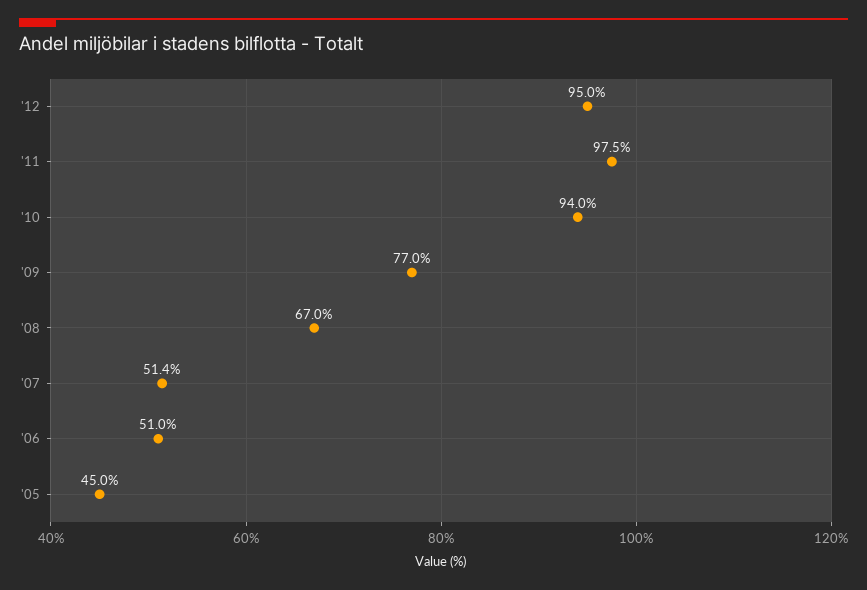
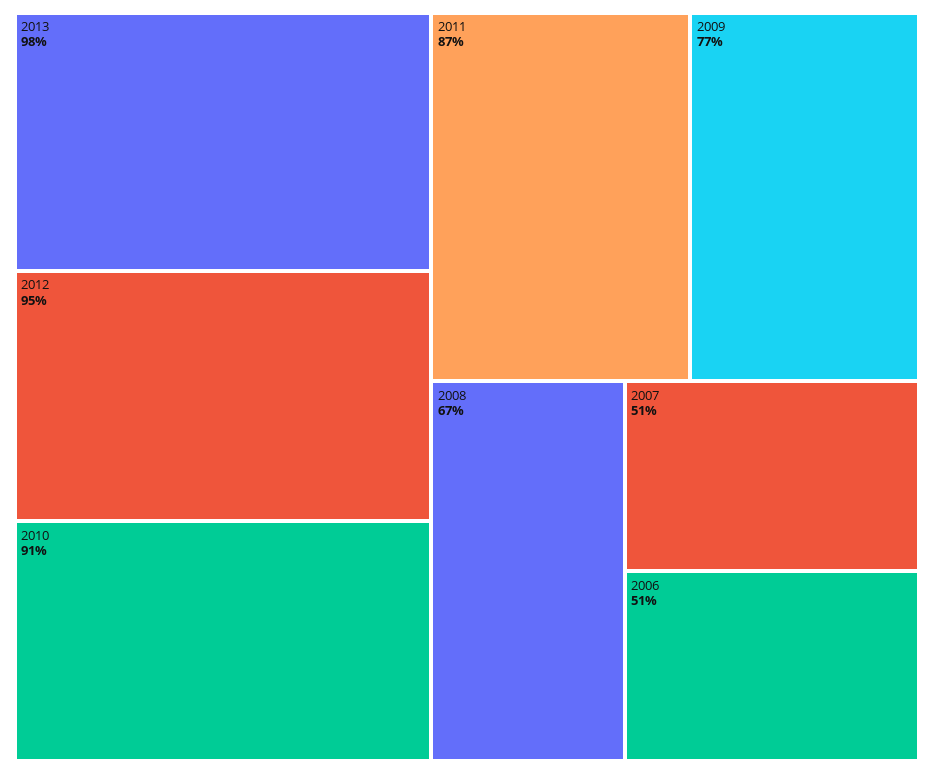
'11: 97.5 -> 87
'10: 94 -> 91
'05: 45 -> none
2013: none -> 98

